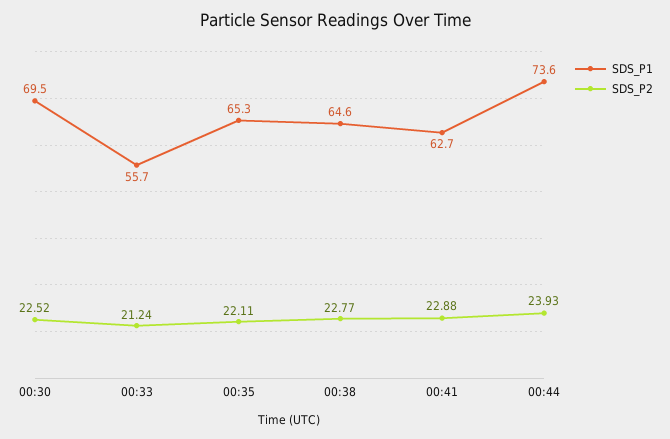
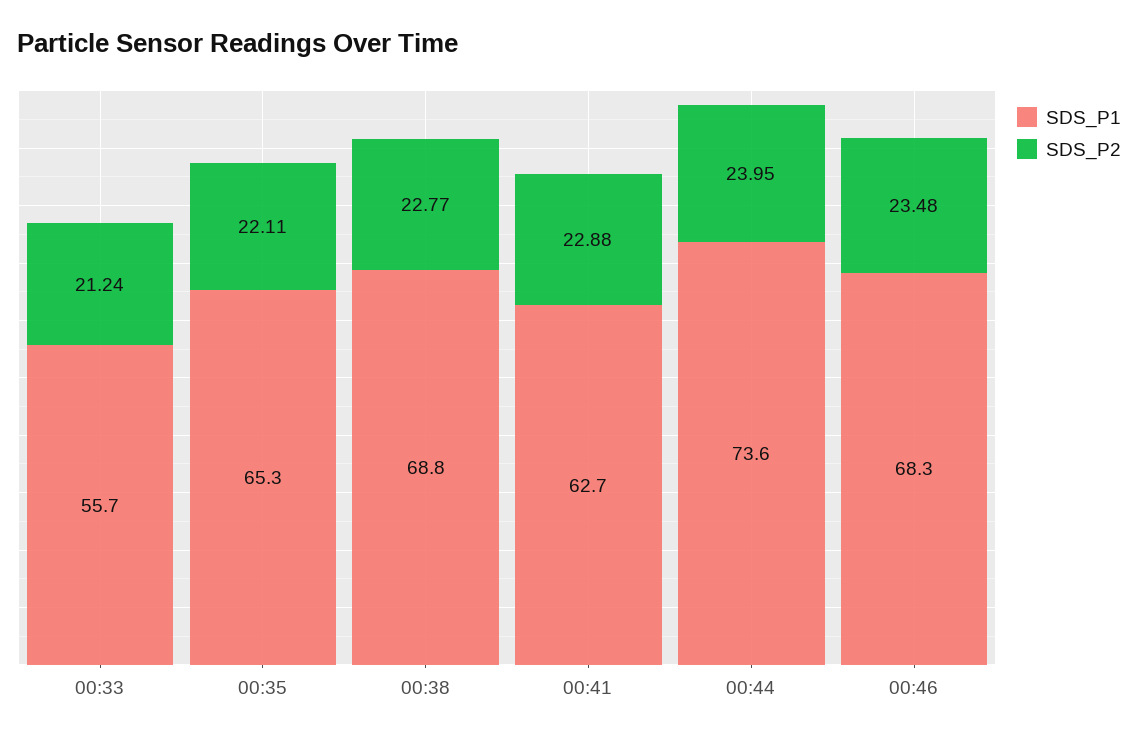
SDS_P1, 00:30: 69.5 -> none
SDS_P2, 00:30: 22.52 -> none
SDS_P1, 00:38: 64.6 -> 68.8
SDS_P2, 00:44: 23.93 -> 23.95
SDS_P1, 00:46: none -> 68.3
SDS_P2, 00:46: none -> 23.48

